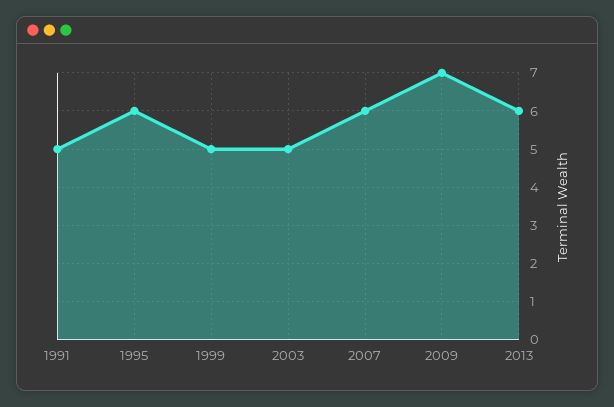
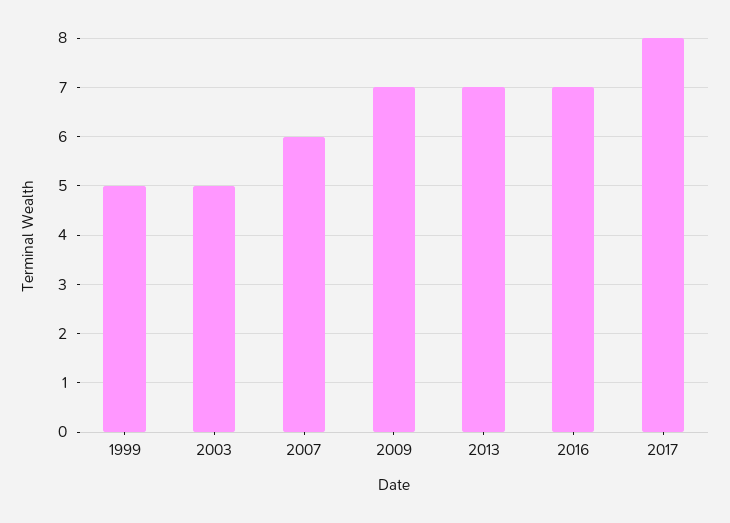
1991: 5 -> none
1995: 6 -> none
2013: 6 -> 7
2016: none -> 7
2017: none -> 8

